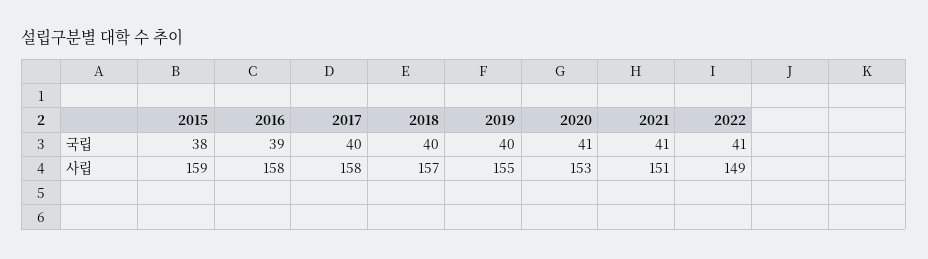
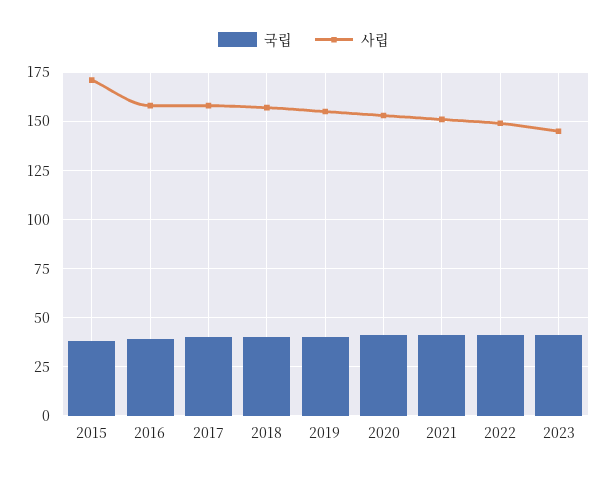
사립, 2015: 159 -> 170
국립, 2023: none -> 40
사립, 2023: none -> 145

